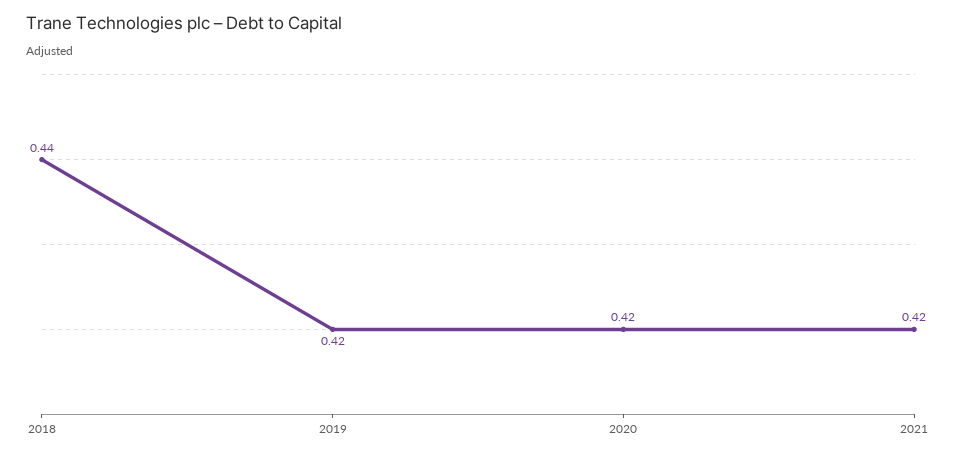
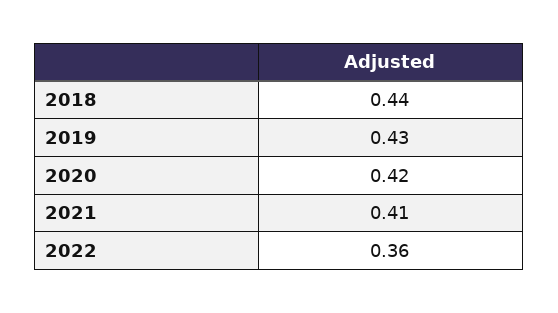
2019: 0.42 -> 0.43
2021: 0.42 -> 0.41
2022: none -> 0.36

